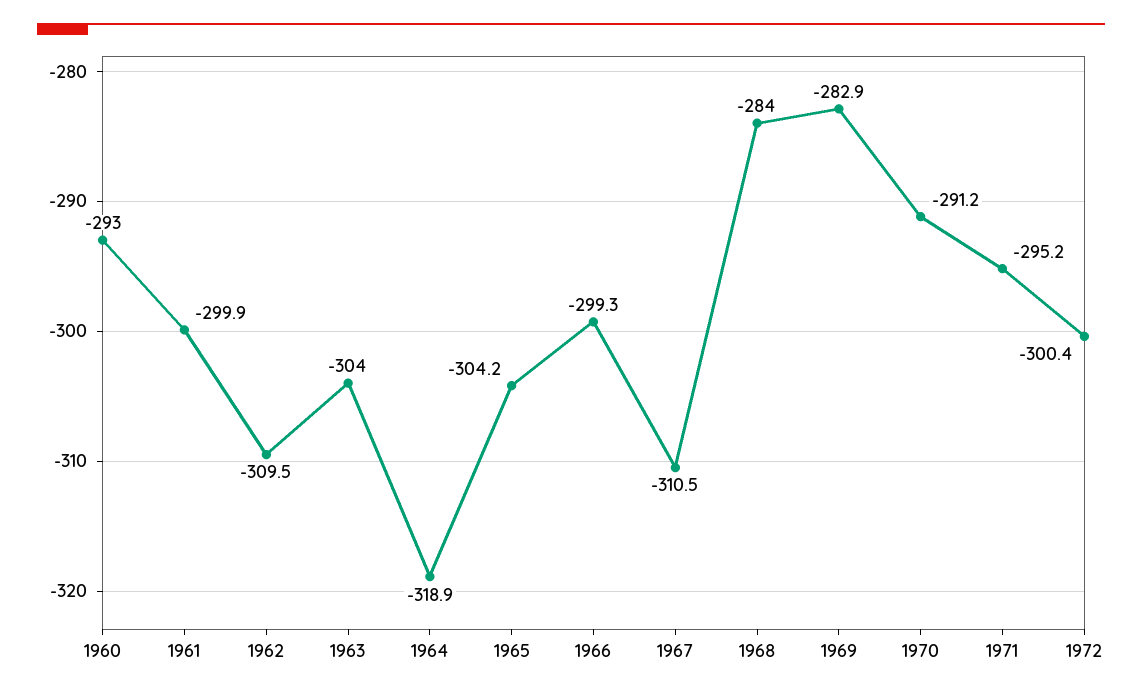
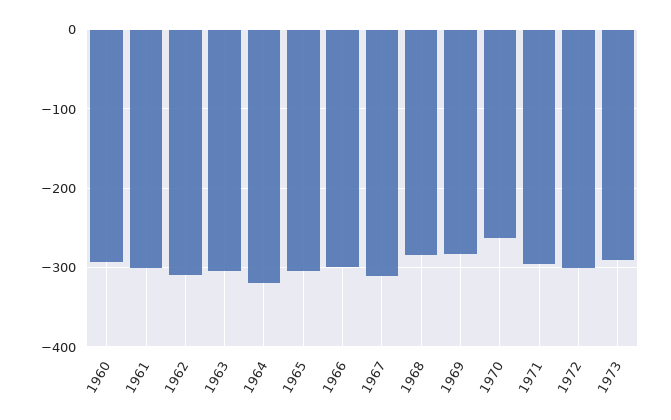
1970: -291.2 -> -260
1973: none -> -290

